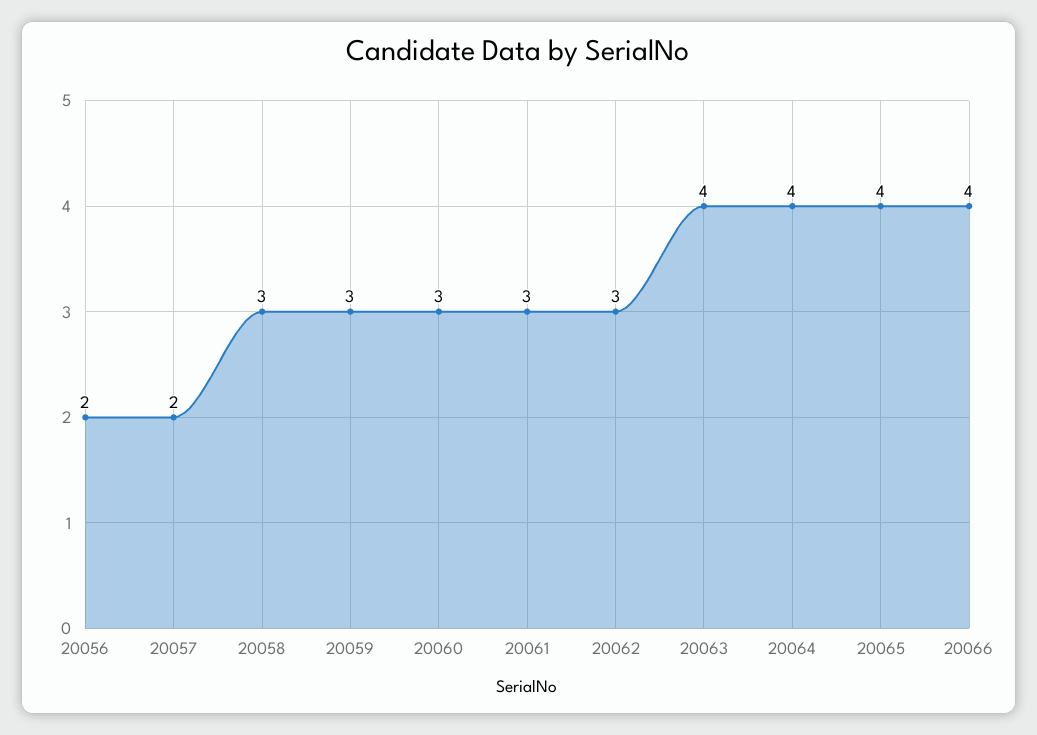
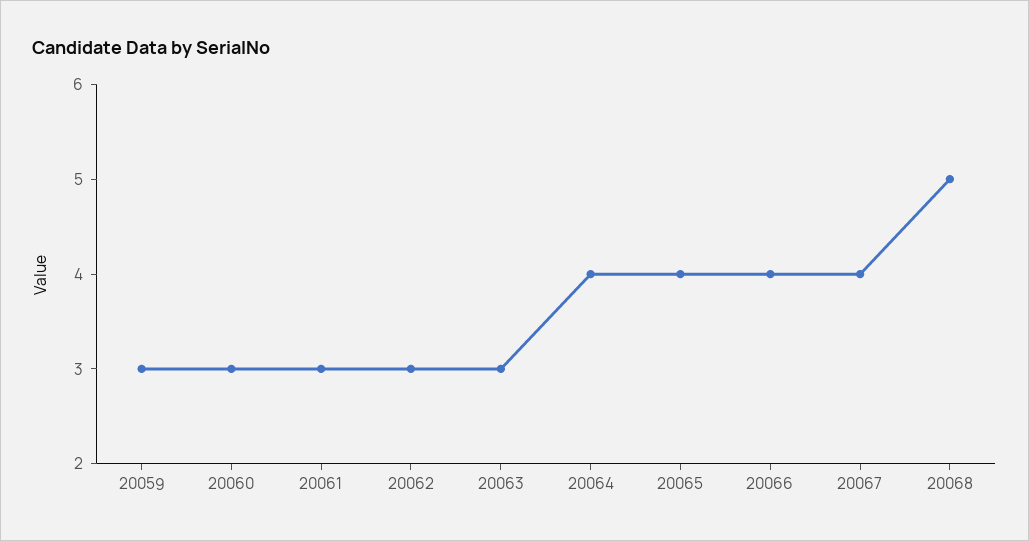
20056: 2 -> none
20057: 2 -> none
20058: 3 -> none
20063: 4 -> 3
20067: none -> 4
20068: none -> 5

